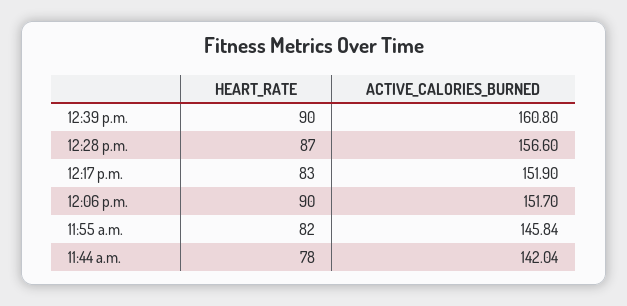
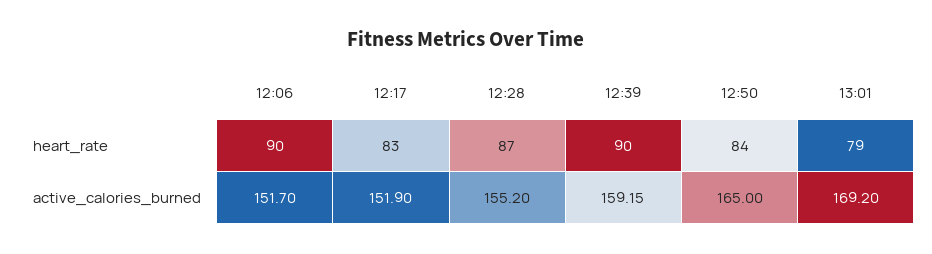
ACTIVE_CALORIES_BURNED, 12:39 p.m.: 160.8 -> 159.15
ACTIVE_CALORIES_BURNED, 12:28 p.m.: 156.6 -> 155.2
HEART_RATE, 11:55 a.m.: 82 -> none
ACTIVE_CALORIES_BURNED, 11:55 a.m.: 145.84 -> none
HEART_RATE, 11:44 a.m.: 78 -> none
ACTIVE_CALORIES_BURNED, 11:44 a.m.: 142.04 -> none
HEART_RATE, 12:50: none -> 84
HEART_RATE, 13:01: none -> 79
ACTIVE_CALORIES_BURNED, 12:50: none -> 165
ACTIVE_CALORIES_BURNED, 13:01: none -> 169.2

